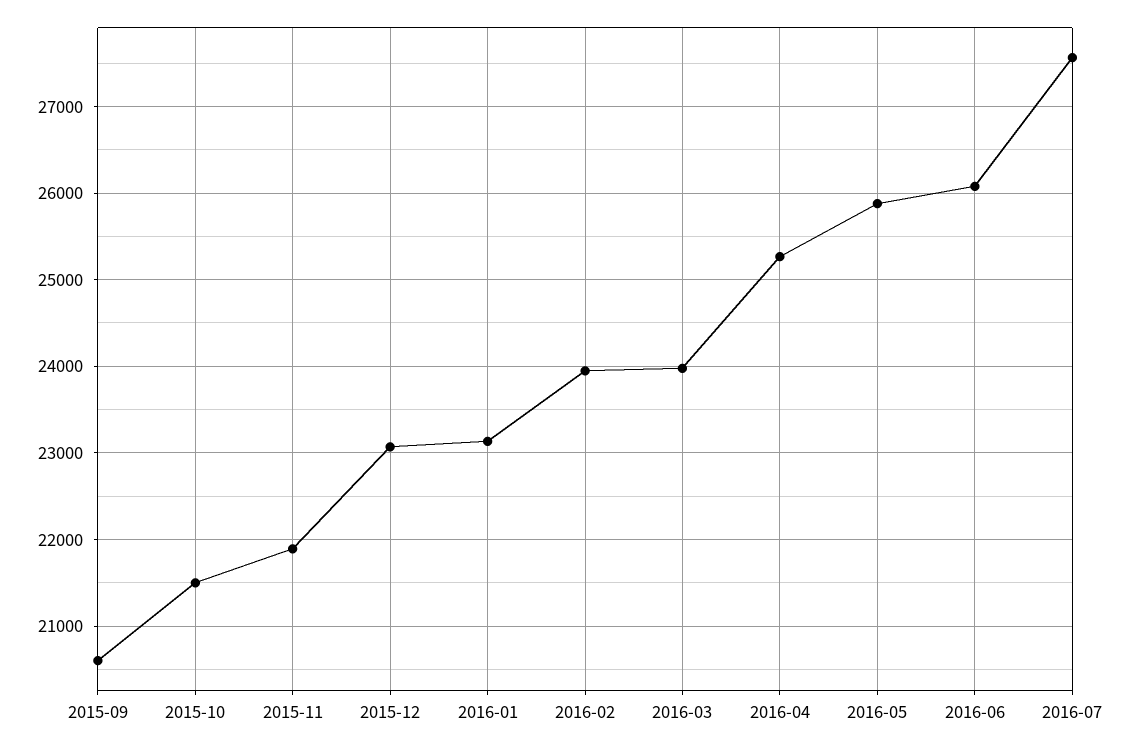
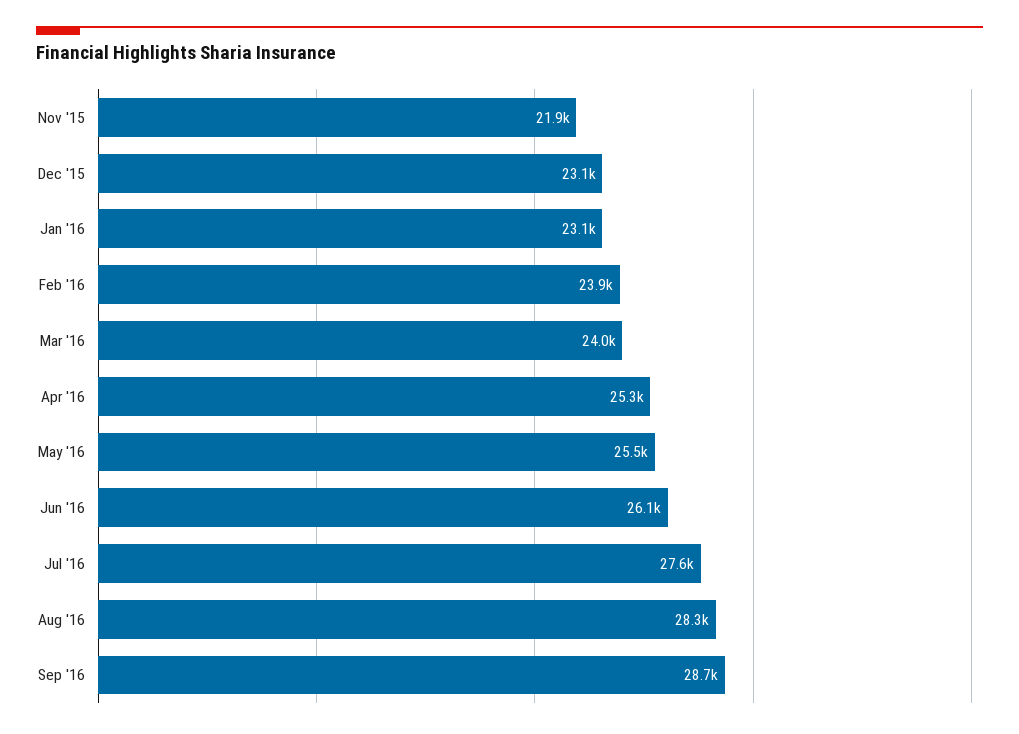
2015-09: 20600 -> none
2015-10: 21500 -> none
2016-05: 25900 -> 25500
Aug '16: none -> 28300
Sep '16: none -> 28700

